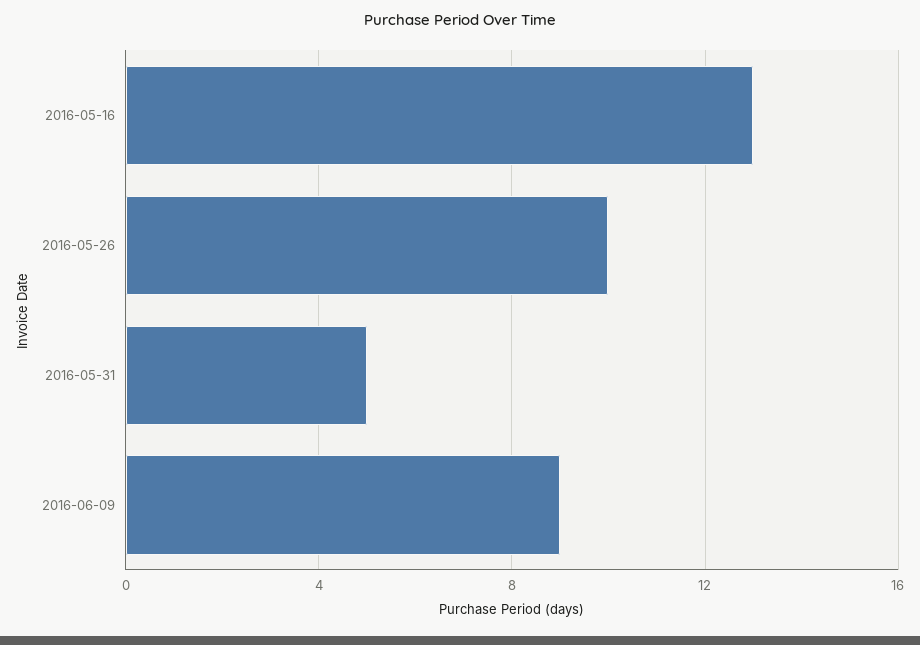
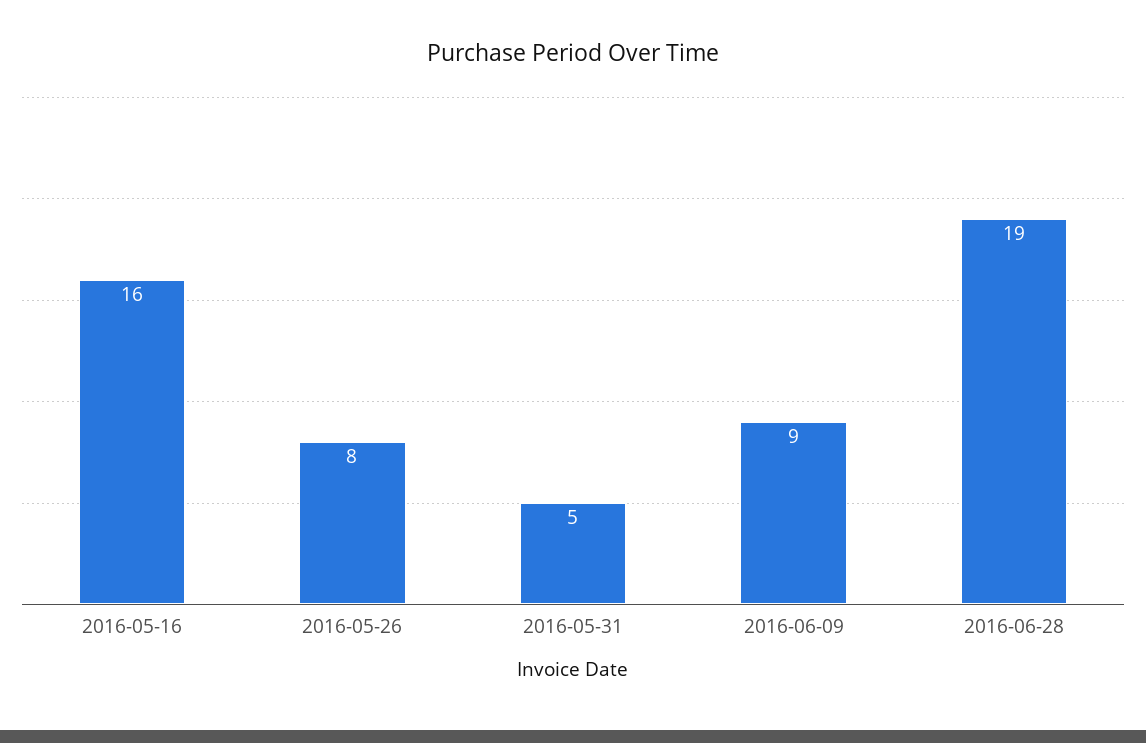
2016-05-16: 13 -> 16
2016-05-26: 10 -> 8
2016-06-28: none -> 19

